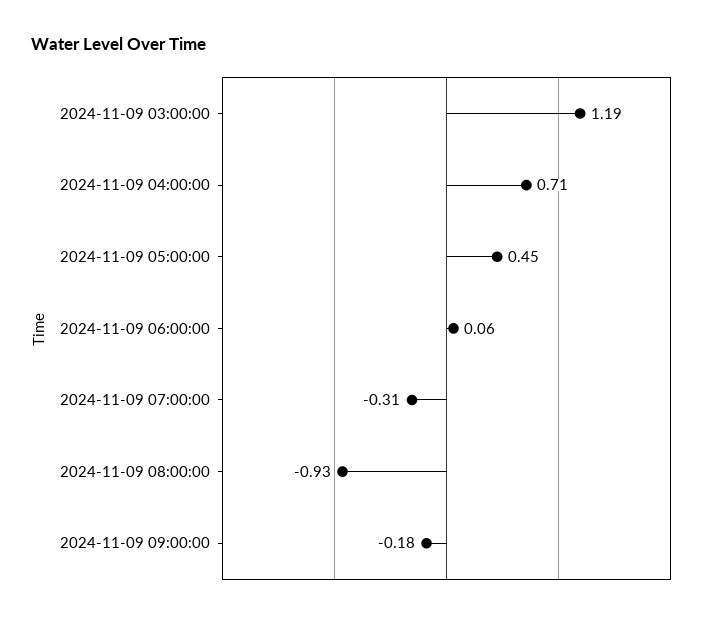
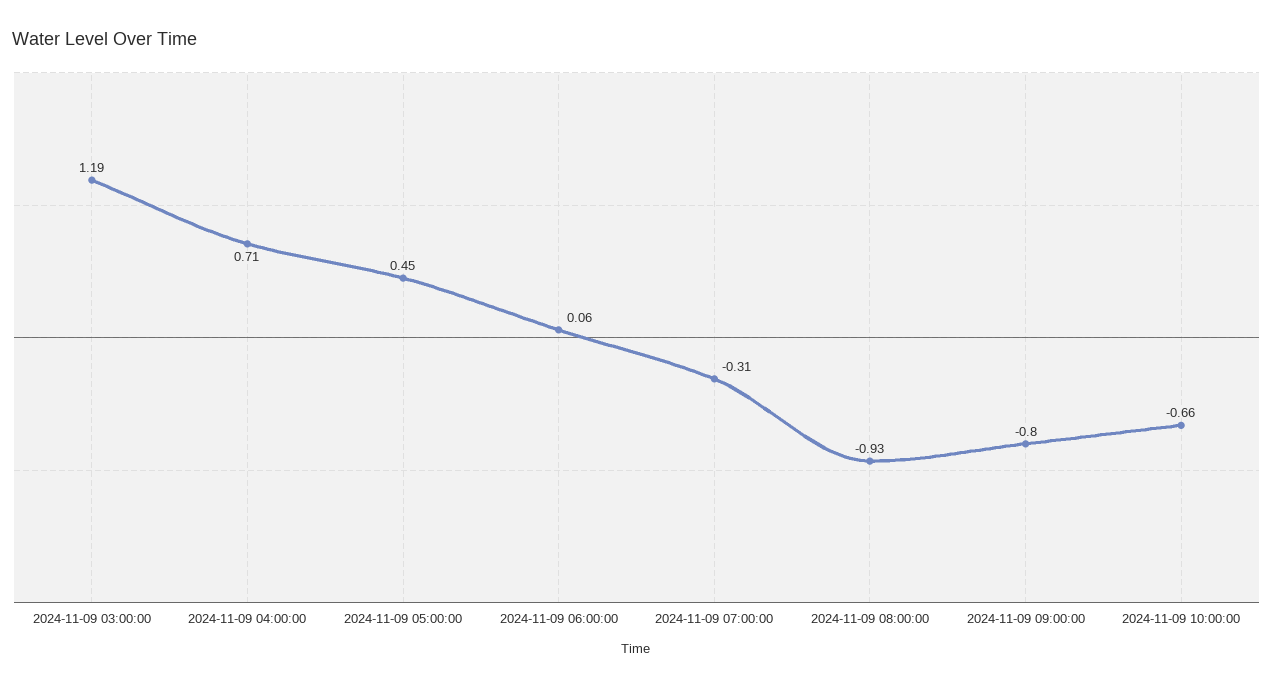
2024-11-09 09:00:00: -0.18 -> -0.8
2024-11-09 10:00:00: none -> -0.66

